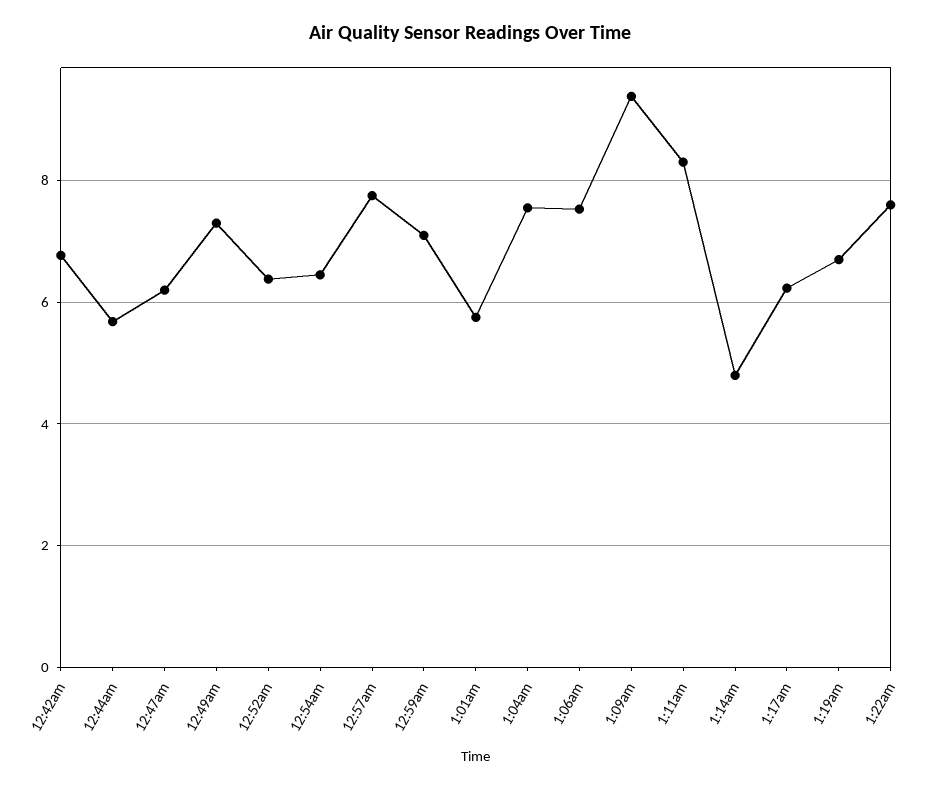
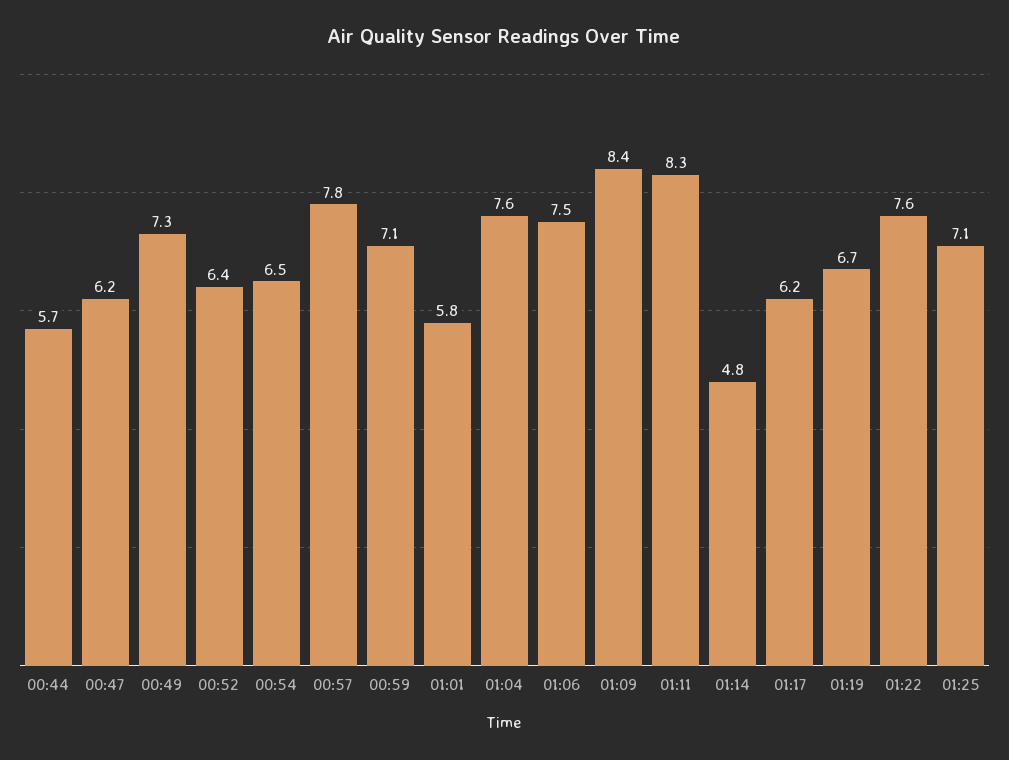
12:42am: 6.8 -> none
1:09am: 9.4 -> 8.4
01:25: none -> 7.1

